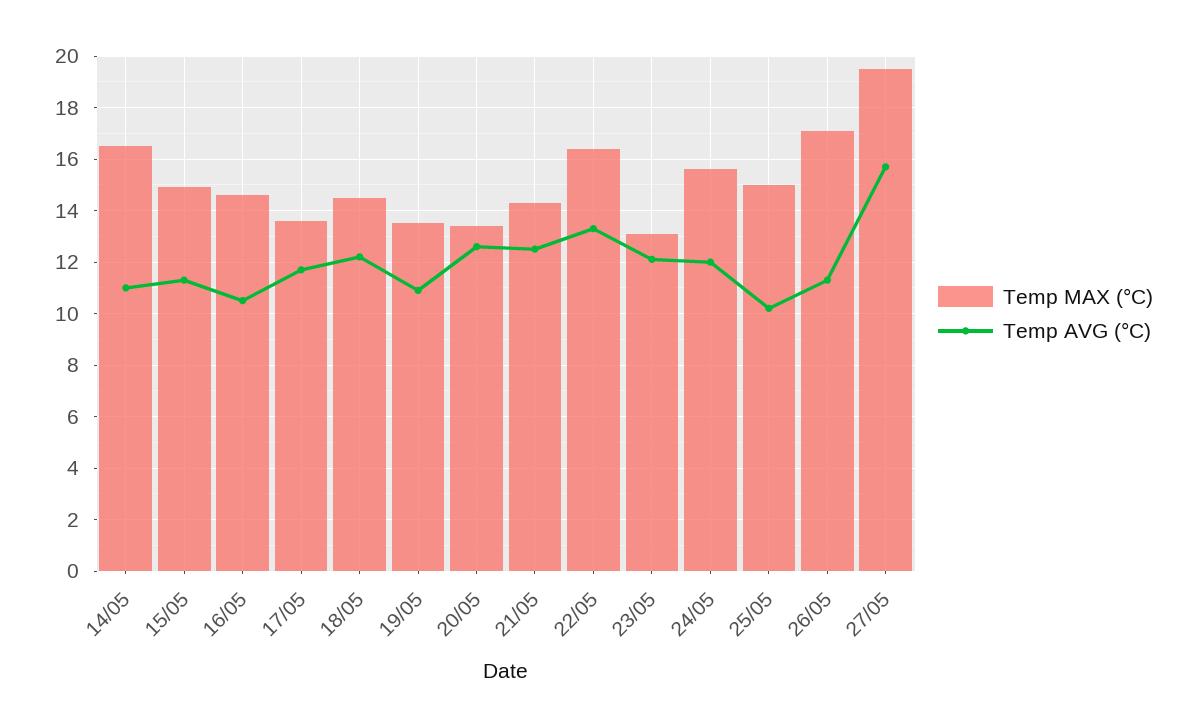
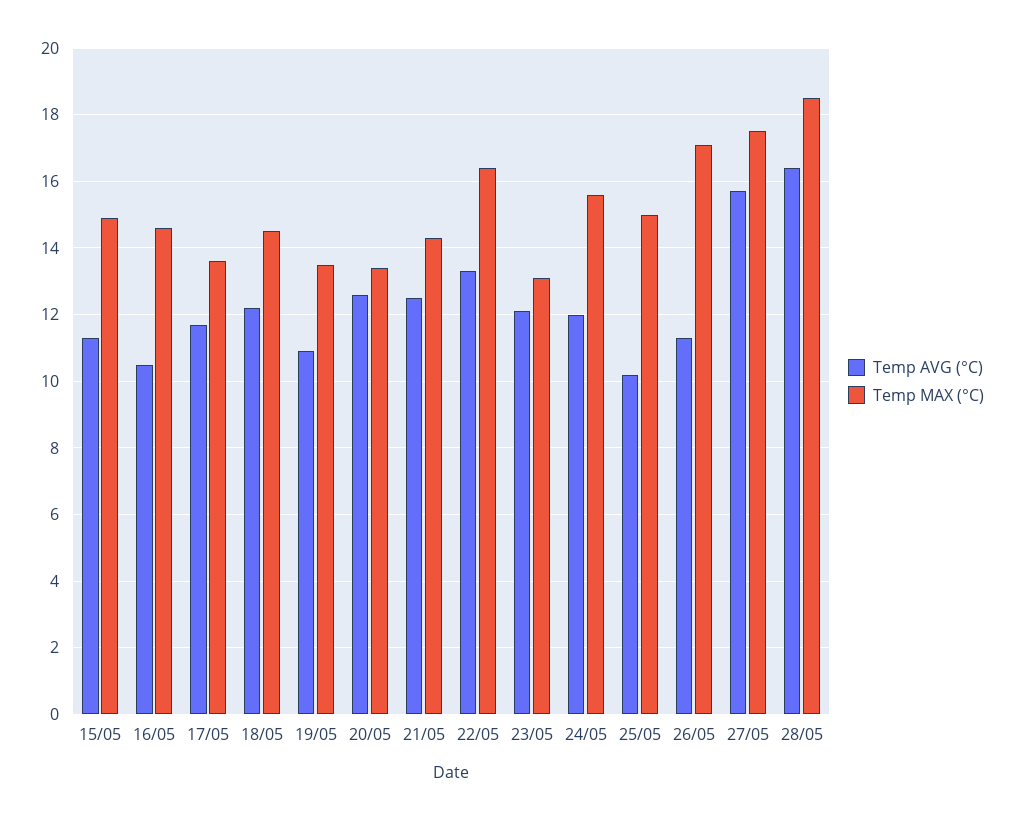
Temp MAX (°C), 14/05: 16.5 -> none
Temp AVG (°C), 14/05: 11 -> none
Temp MAX (°C), 27/05: 19.5 -> 17.5
Temp AVG (°C), 28/05: none -> 16.5
Temp MAX (°C), 28/05: none -> 18.5

